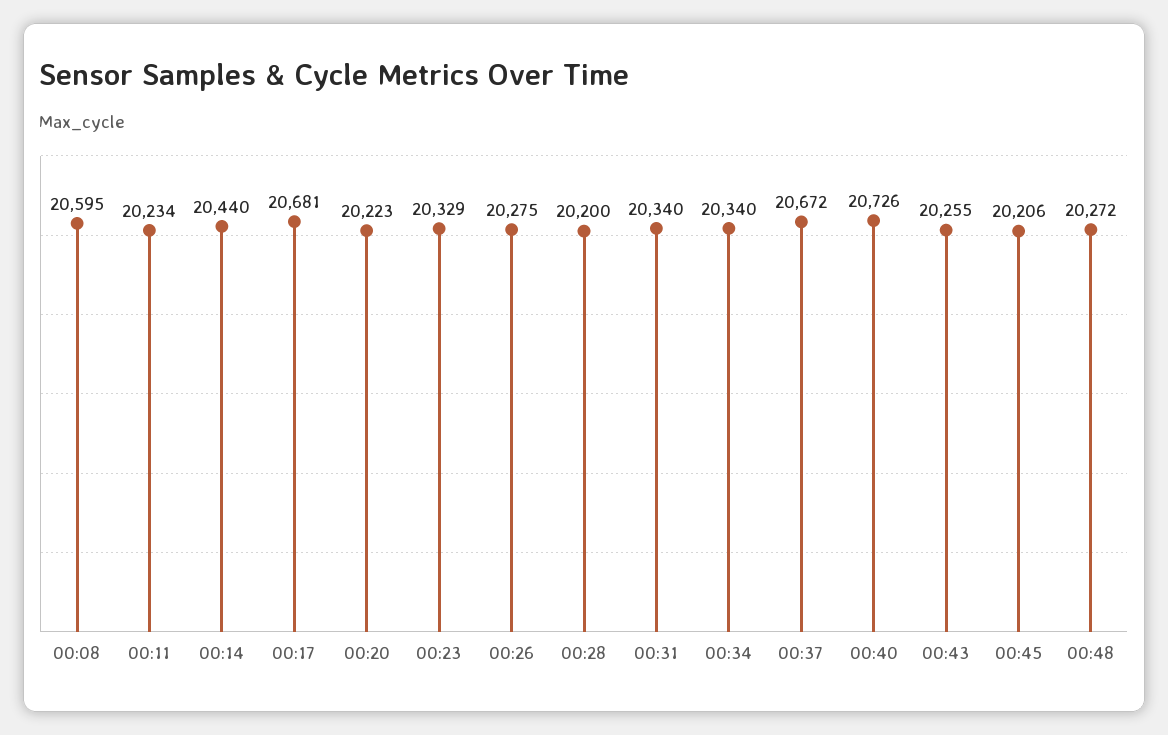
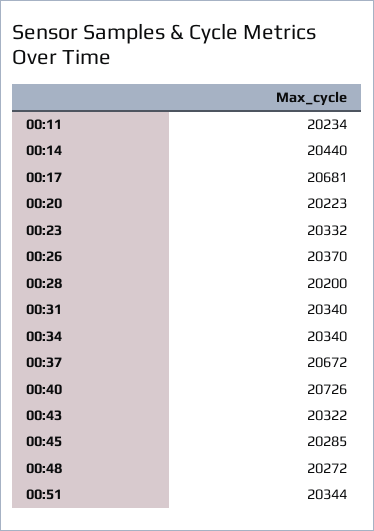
00:08: 20595 -> none
00:23: 20329 -> 20332
00:26: 20275 -> 20370
00:43: 20255 -> 20322
00:45: 20206 -> 20285
00:51: none -> 20344

